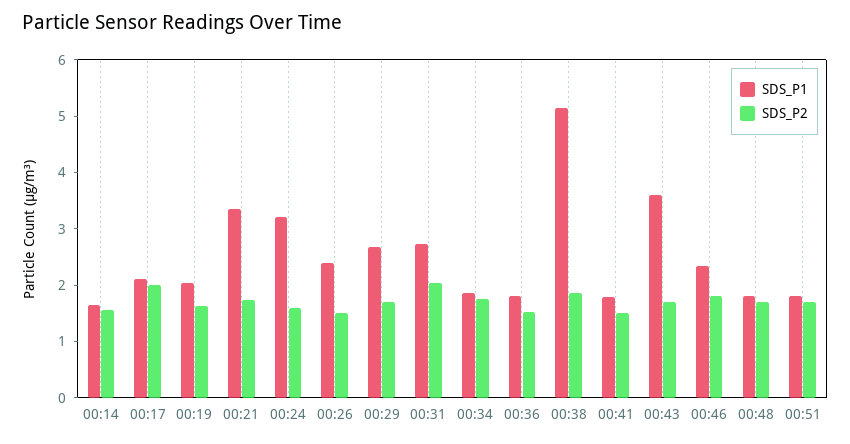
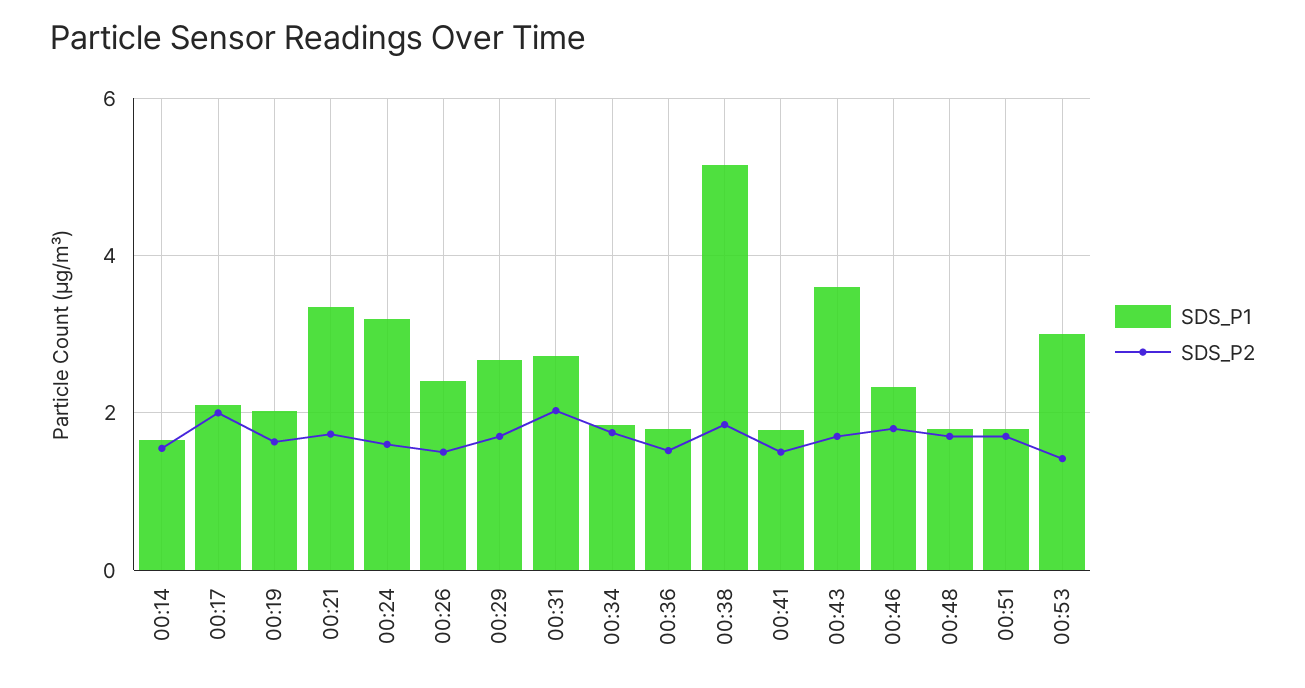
SDS_P1, 00:53: none -> 3
SDS_P2, 00:53: none -> 1.4

